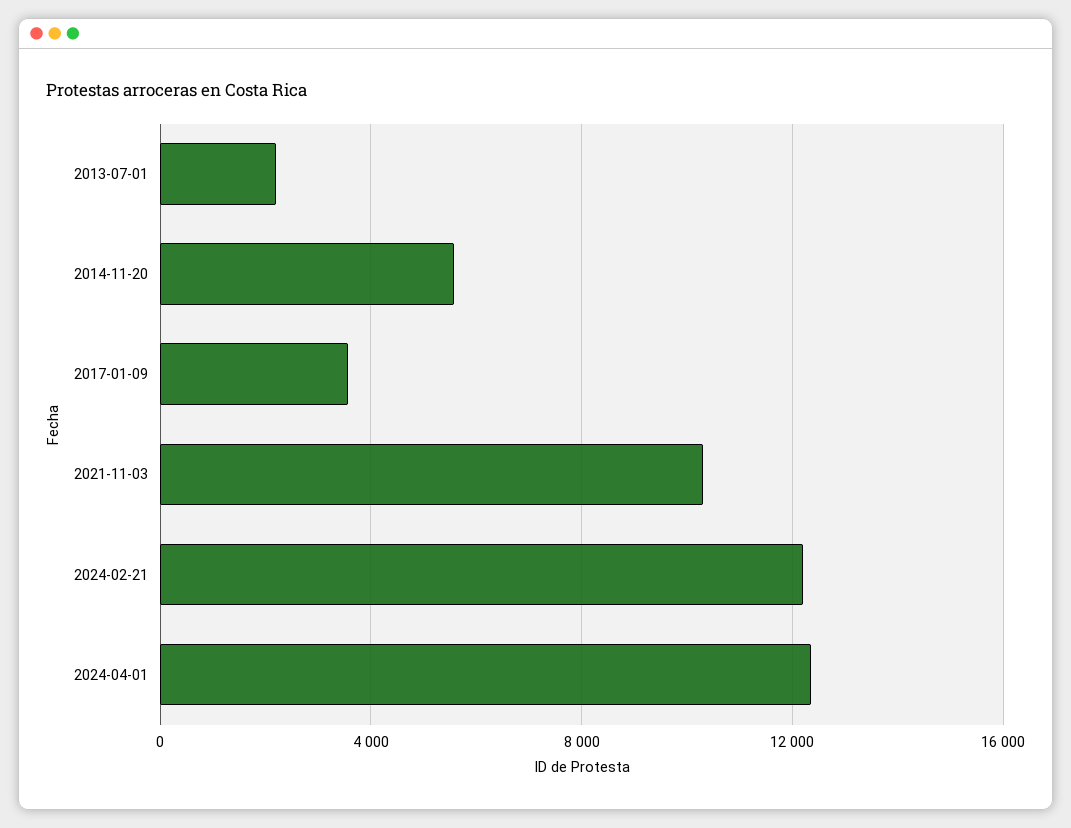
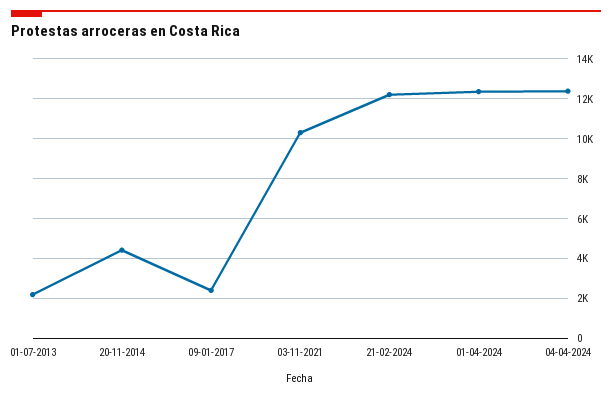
2014-11-20: 5500 -> 4500
2017-01-09: 3500 -> 2500
04-04-2024: none -> 12500

